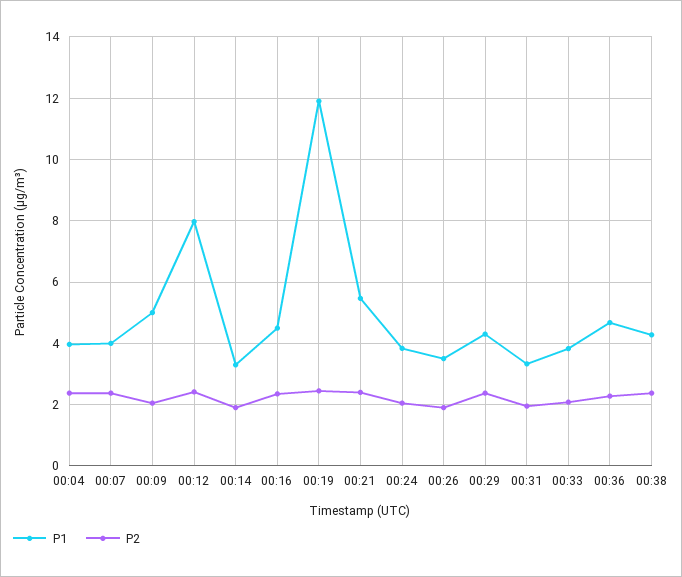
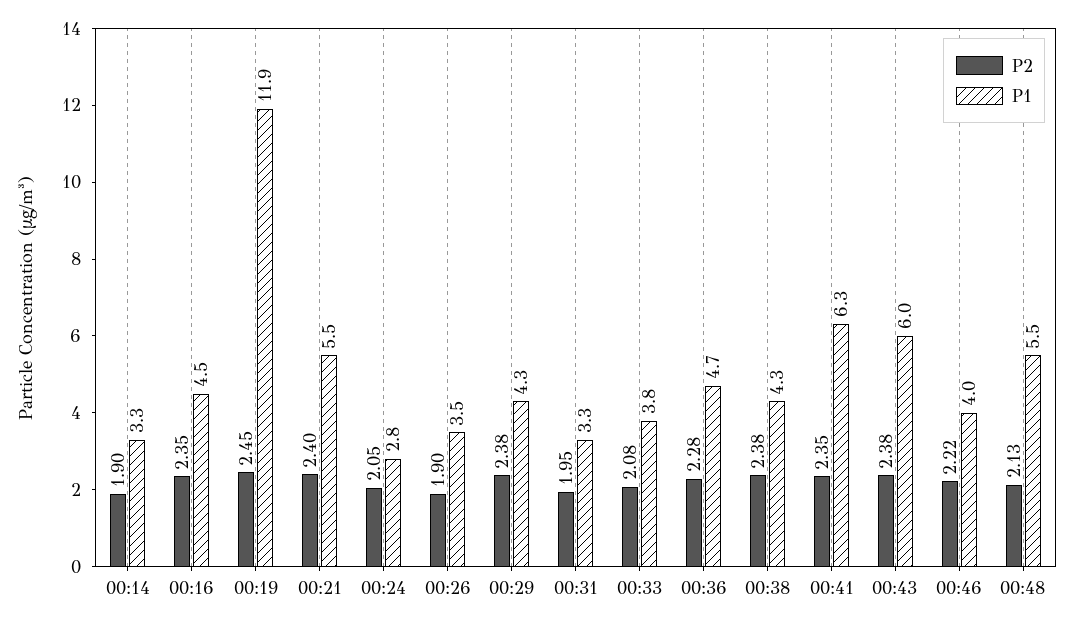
P1, 00:04: 4 -> none
P2, 00:04: 2.4 -> none
P1, 00:07: 4 -> none
P2, 00:07: 2.4 -> none
P1, 00:09: 5 -> none
P2, 00:09: 2 -> none
P1, 00:12: 8 -> none
P2, 00:12: 2.4 -> none
P1, 00:24: 3.8 -> 2.8
P2, 00:41: none -> 2.35
P1, 00:41: none -> 6.3
P2, 00:43: none -> 2.38
P1, 00:43: none -> 6
P2, 00:46: none -> 2.22
P1, 00:46: none -> 4
P2, 00:48: none -> 2.13
P1, 00:48: none -> 5.5

